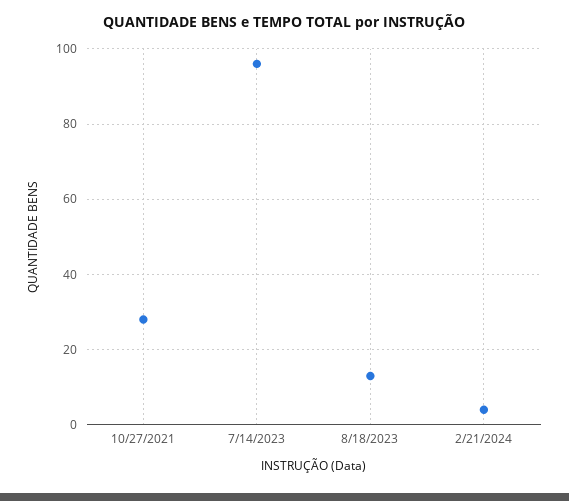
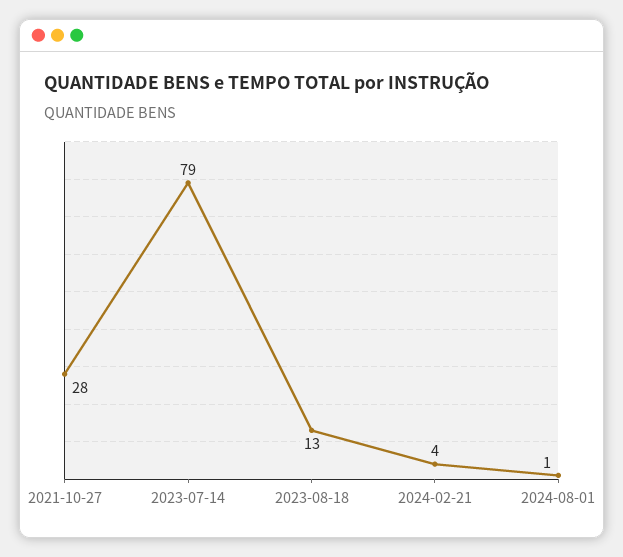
7/14/2023: 95 -> 79
2024-08-01: none -> 1

